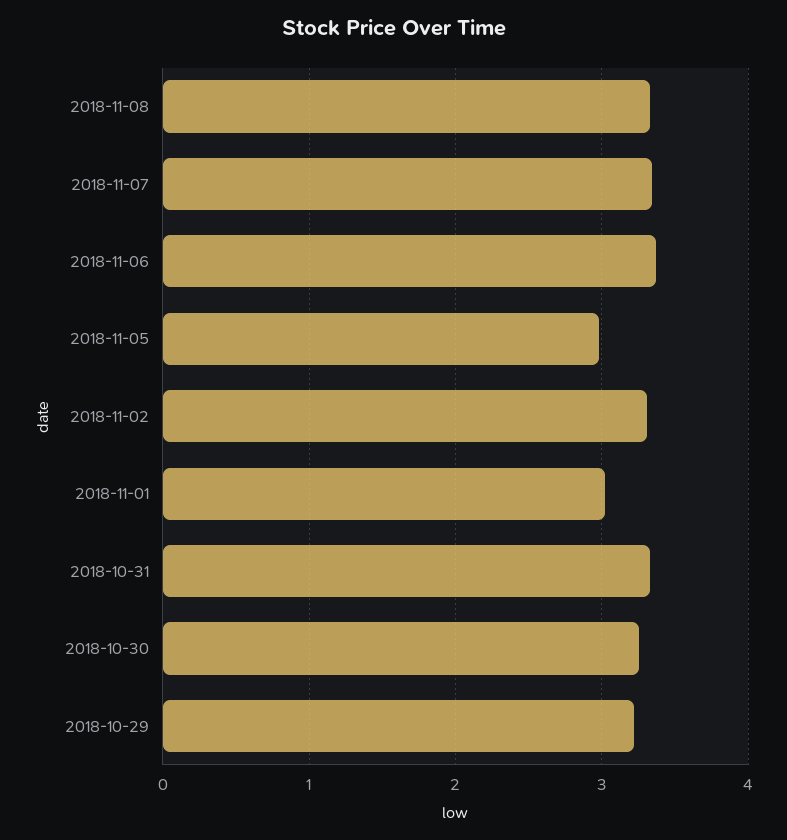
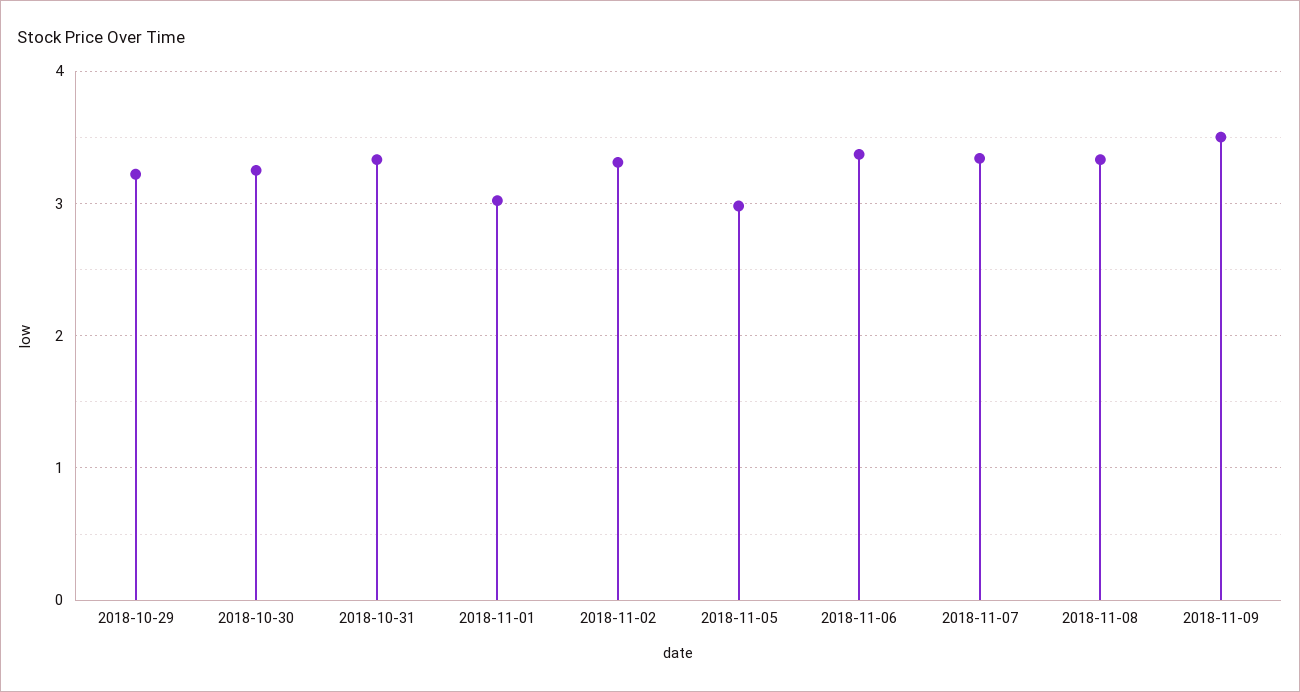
2018-11-09: none -> 3.5

